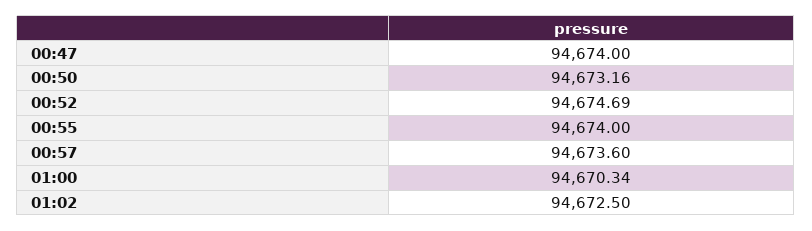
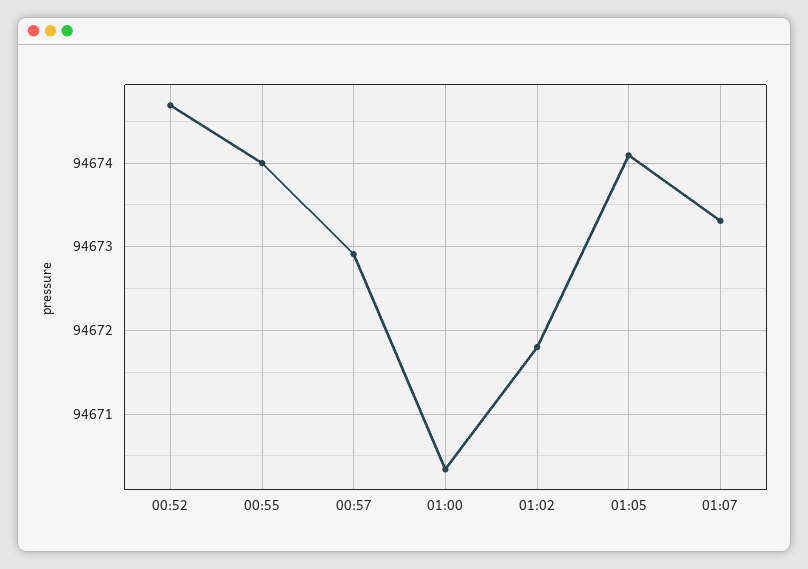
00:47: 94674 -> none
00:50: 94673.16 -> none
00:57: 94673.6 -> 94672.9
01:02: 94672.5 -> 94671.8
01:05: none -> 94674.1
01:07: none -> 94673.3

